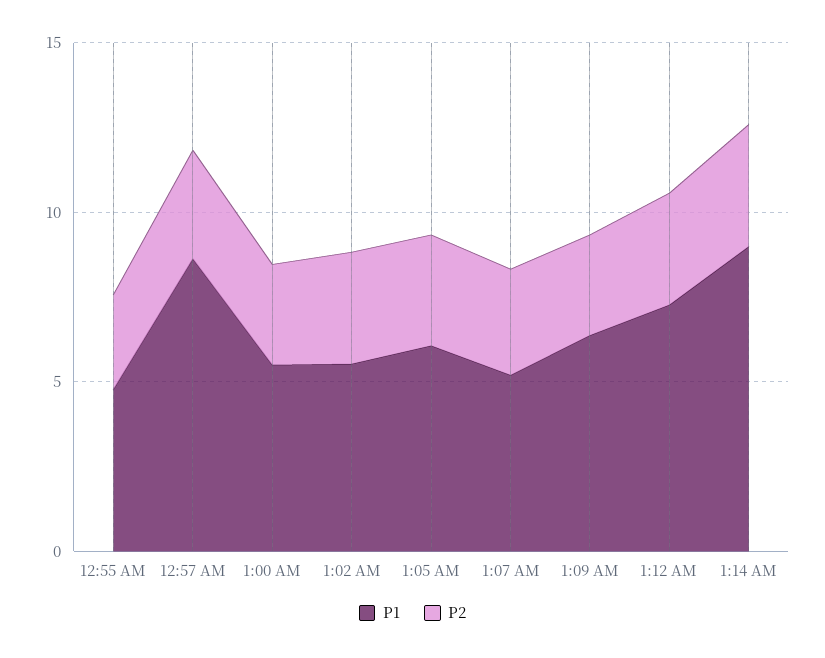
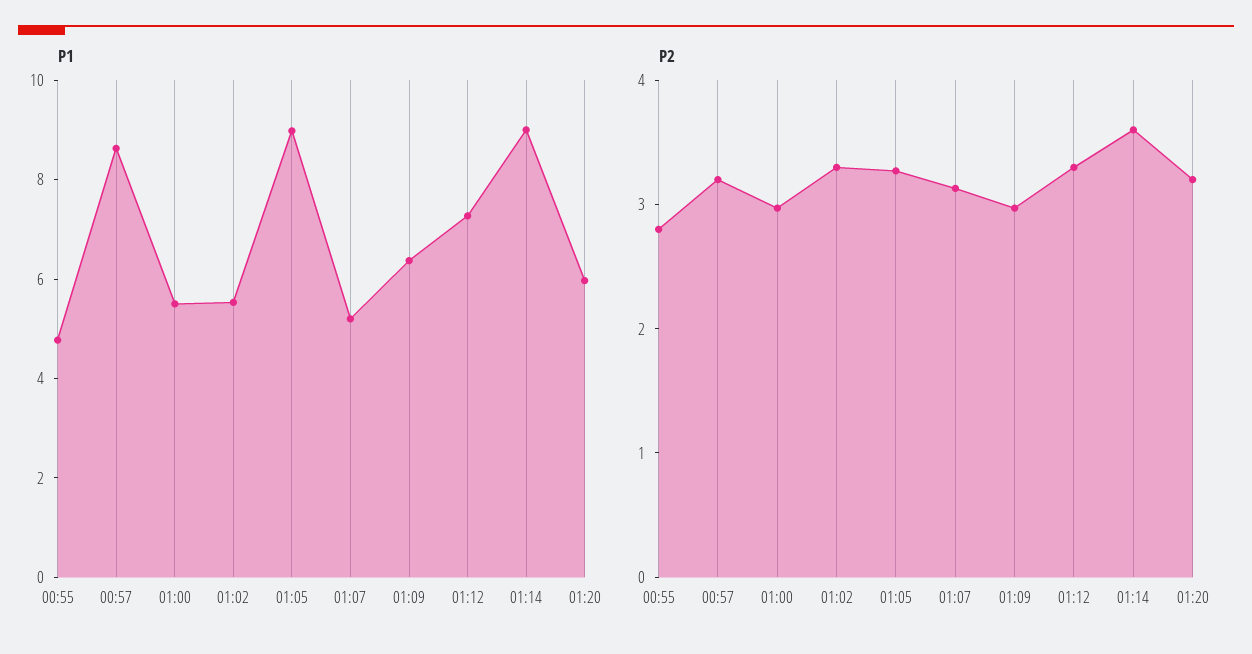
P1, 1:05 AM: 6 -> 9
P1, 01:20: none -> 6
P2, 01:20: none -> 3.2

